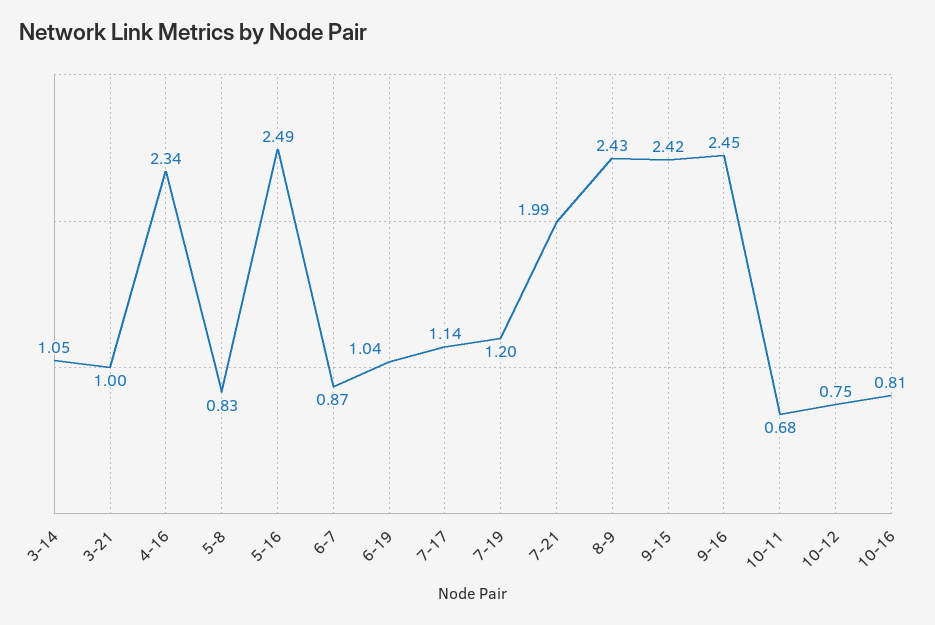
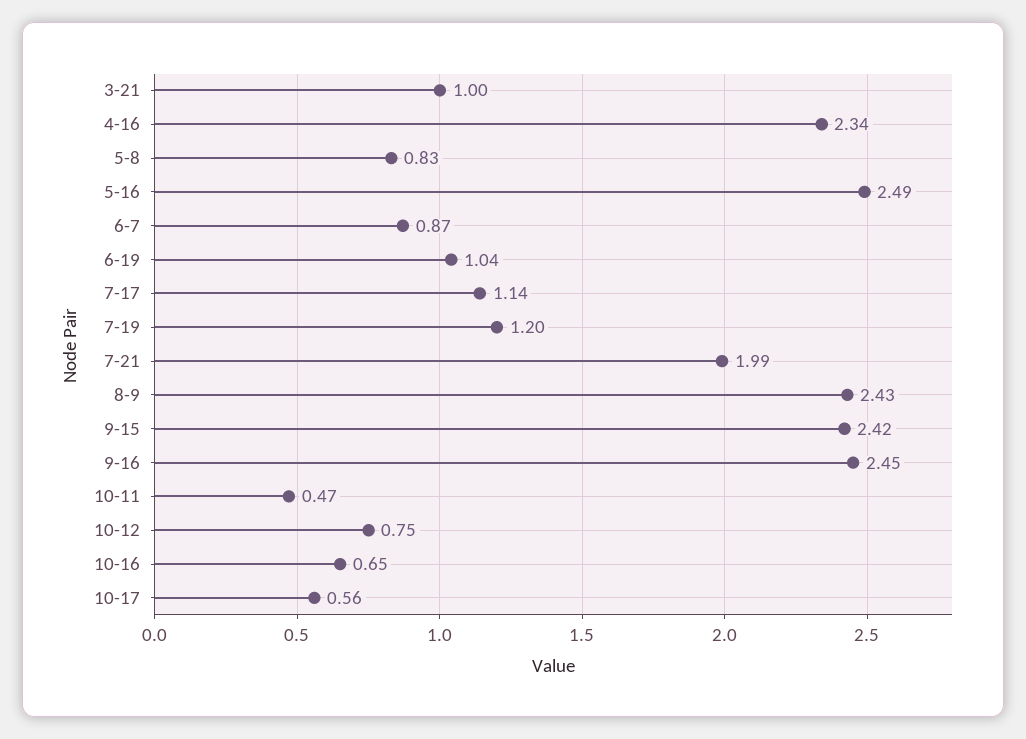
3-14: 1.05 -> none
10-11: 0.68 -> 0.47
10-16: 0.81 -> 0.65
10-17: none -> 0.56

